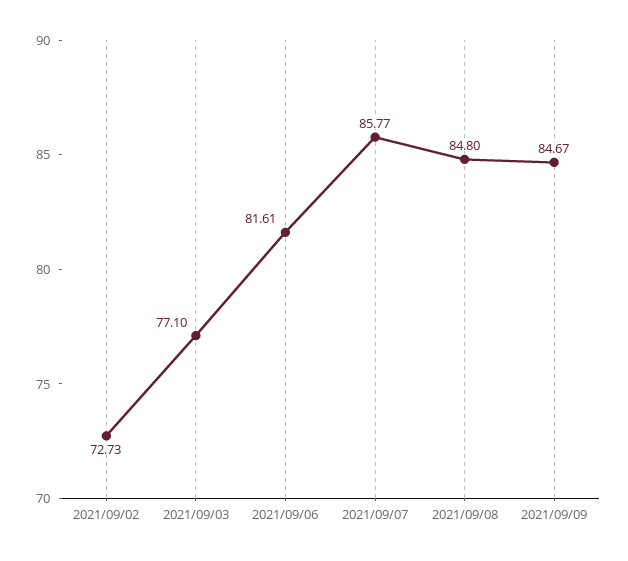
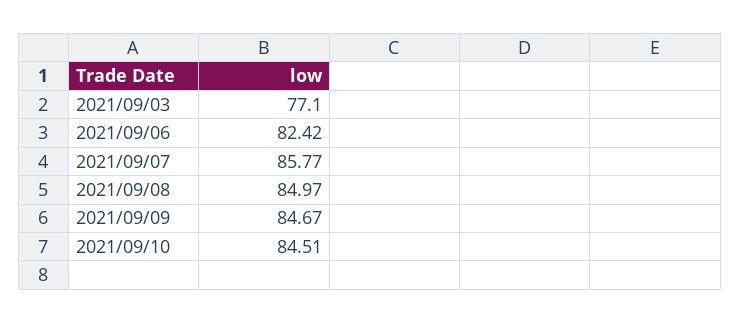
2021/09/02: 72.73 -> none
2021/09/06: 81.61 -> 82.42
2021/09/08: 84.8 -> 84.97
2021/09/10: none -> 84.51

